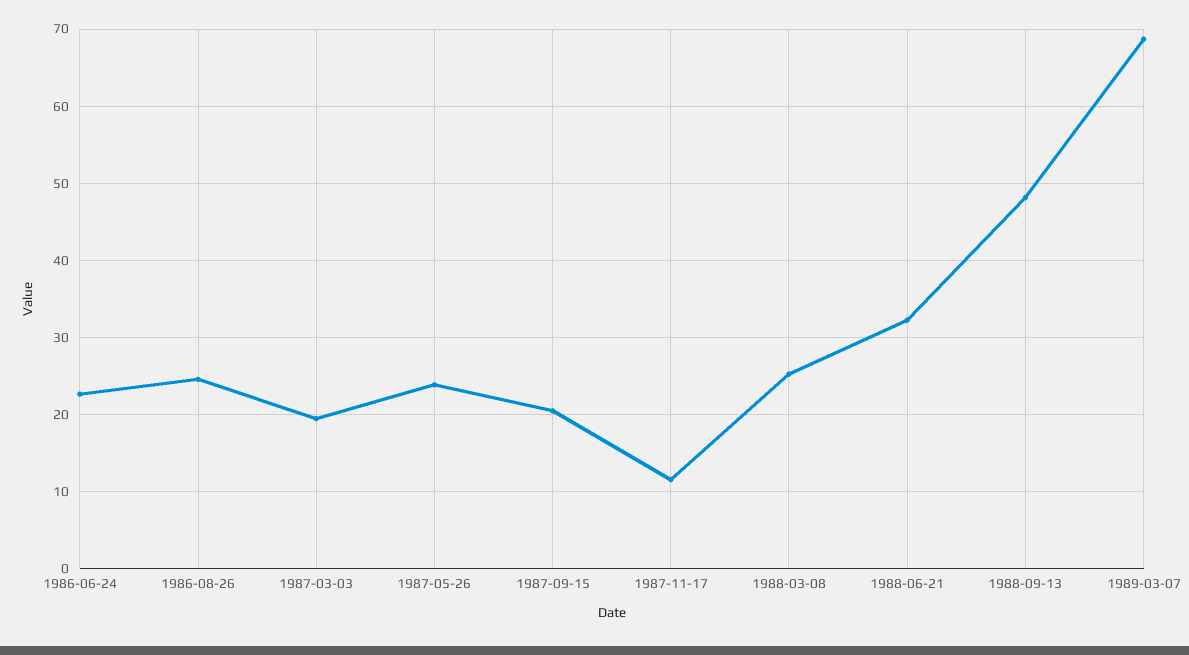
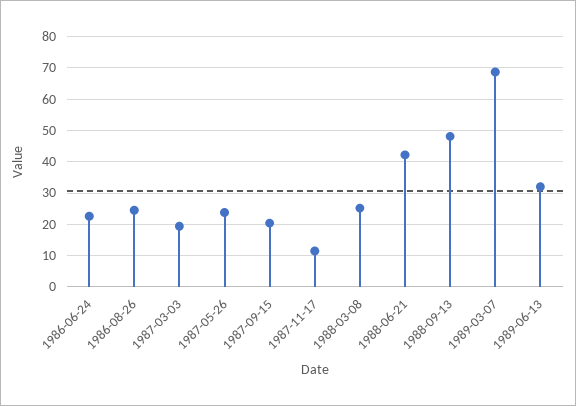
1988-06-21: 32 -> 42
1989-06-13: none -> 32

